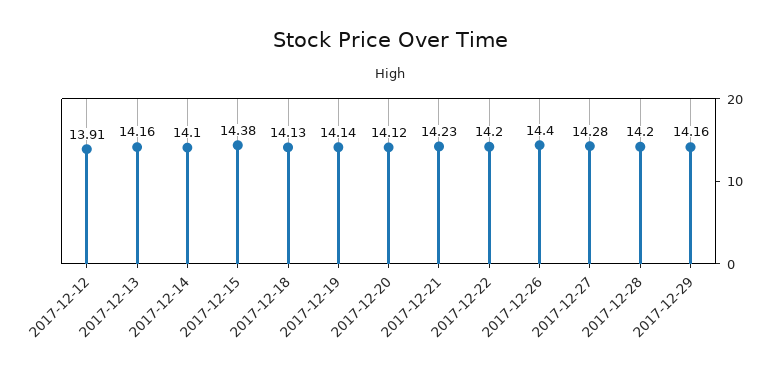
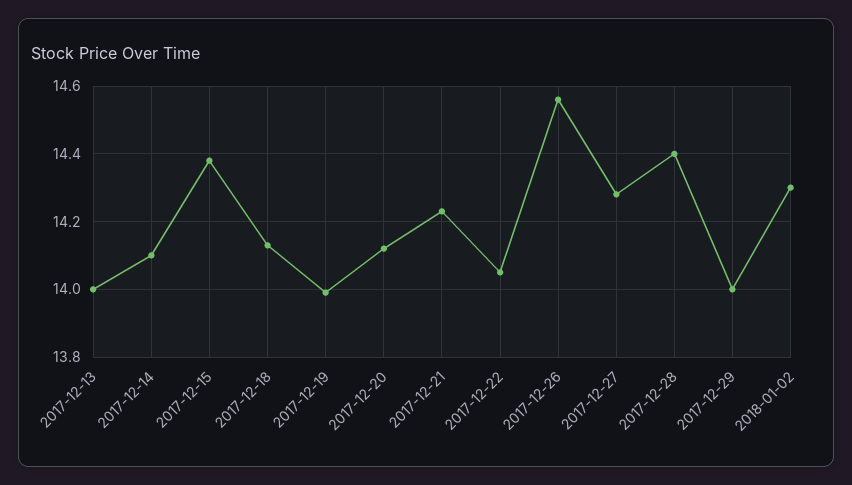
2017-12-12: 13.91 -> none
2017-12-13: 14.16 -> 14
2017-12-19: 14.14 -> 14
2017-12-22: 14.2 -> 14.05
2017-12-26: 14.4 -> 14.55
2017-12-28: 14.2 -> 14.4
2017-12-29: 14.16 -> 14
2018-01-02: none -> 14.3

